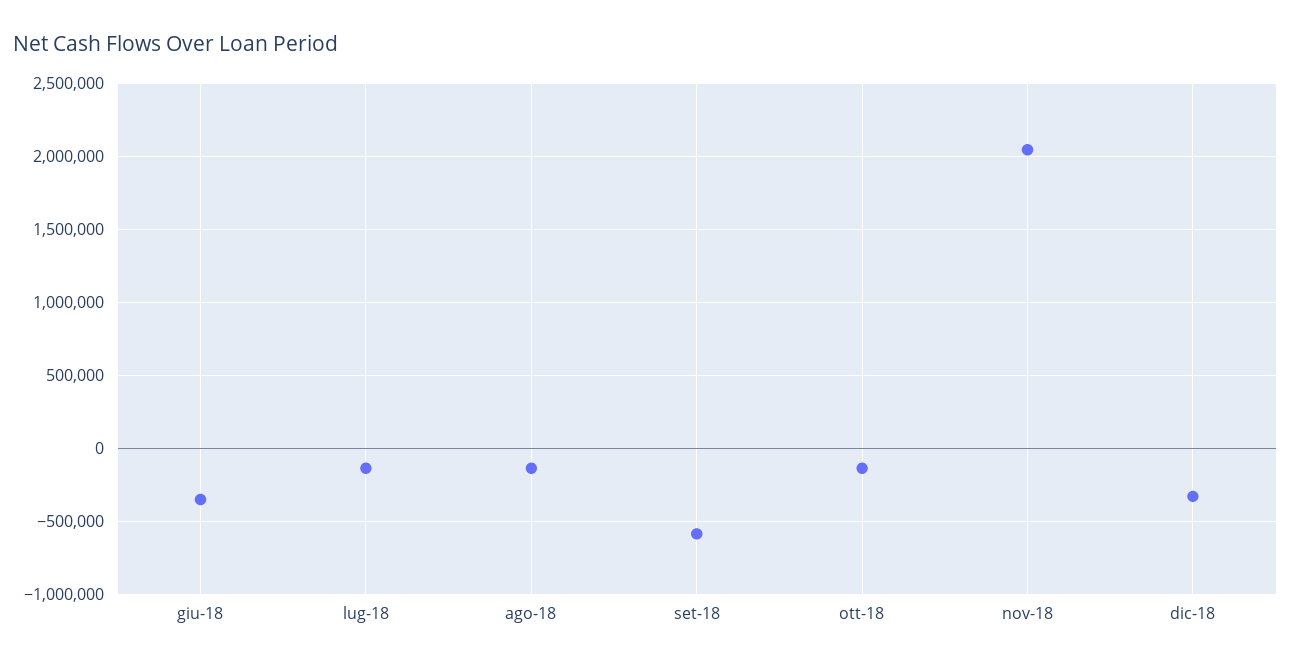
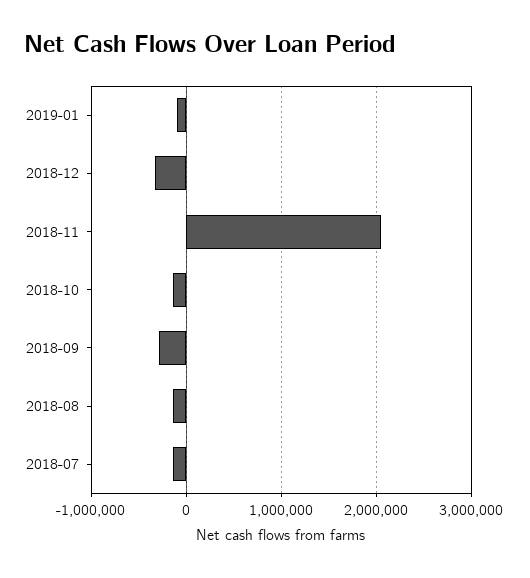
giu-18: -350000 -> none
set-18: -600000 -> -300000
2019-01: none -> -100000

